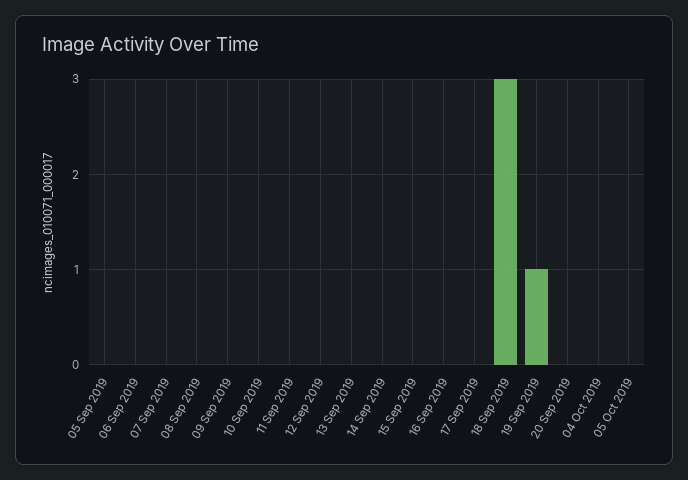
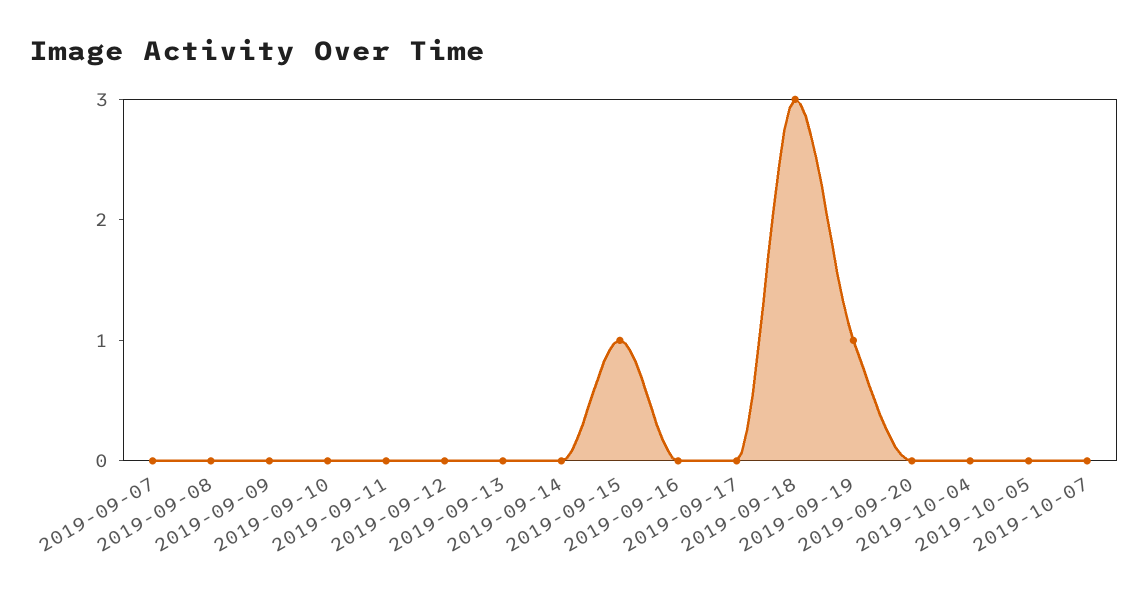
05 Sep 2019: 0 -> none
06 Sep 2019: 0 -> none
15 Sep 2019: 0 -> 1
2019-10-07: none -> 0

